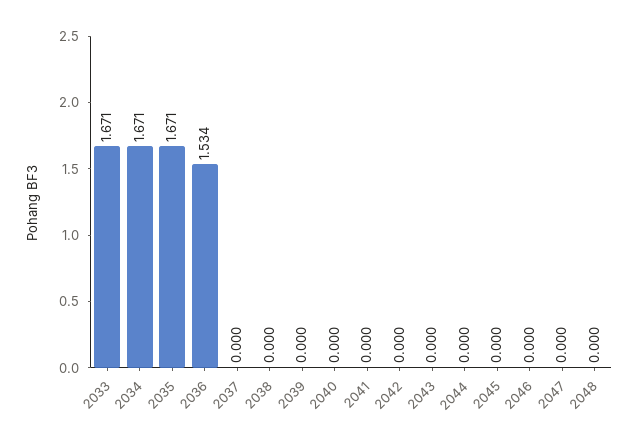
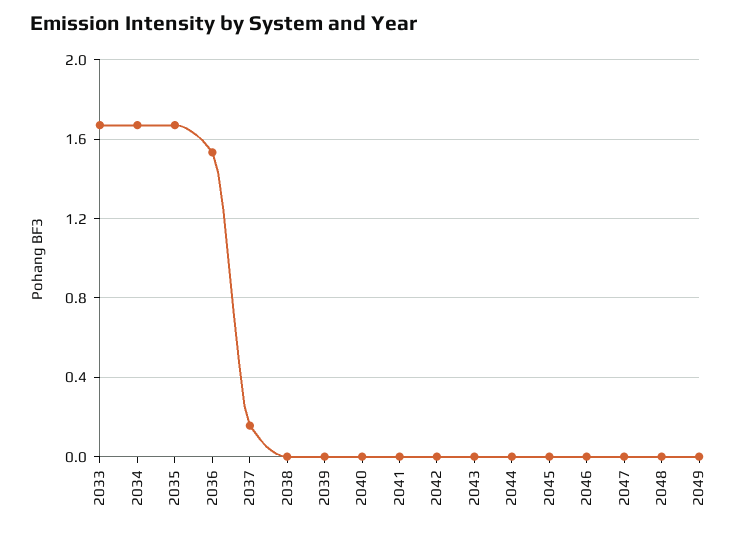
2037: 0 -> 0.15
2049: none -> 0

